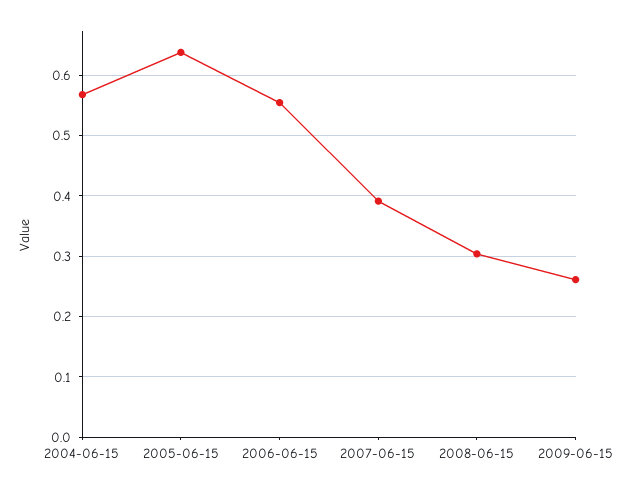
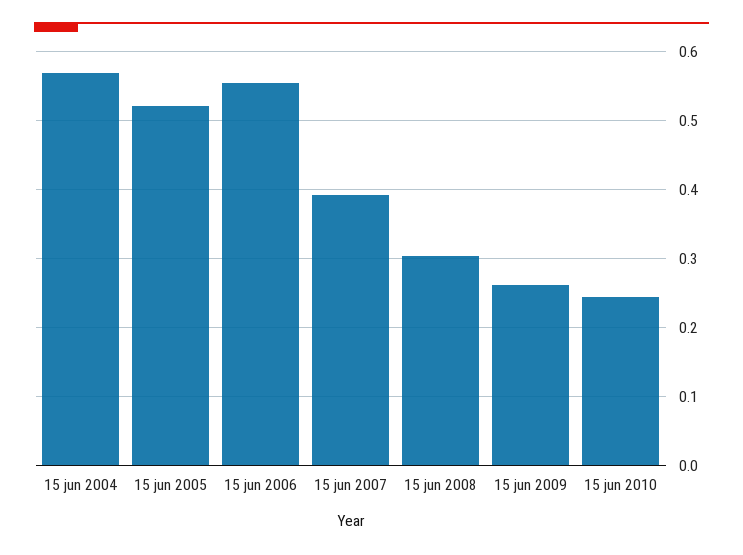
2005-06-15: 0.64 -> 0.52
15 jun 2010: none -> 0.24

